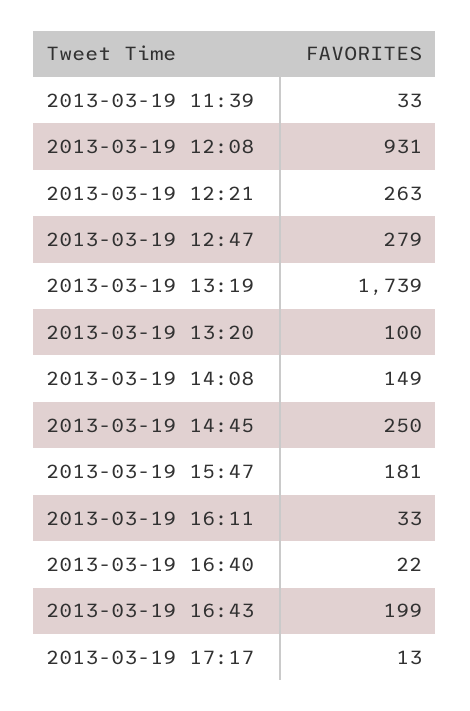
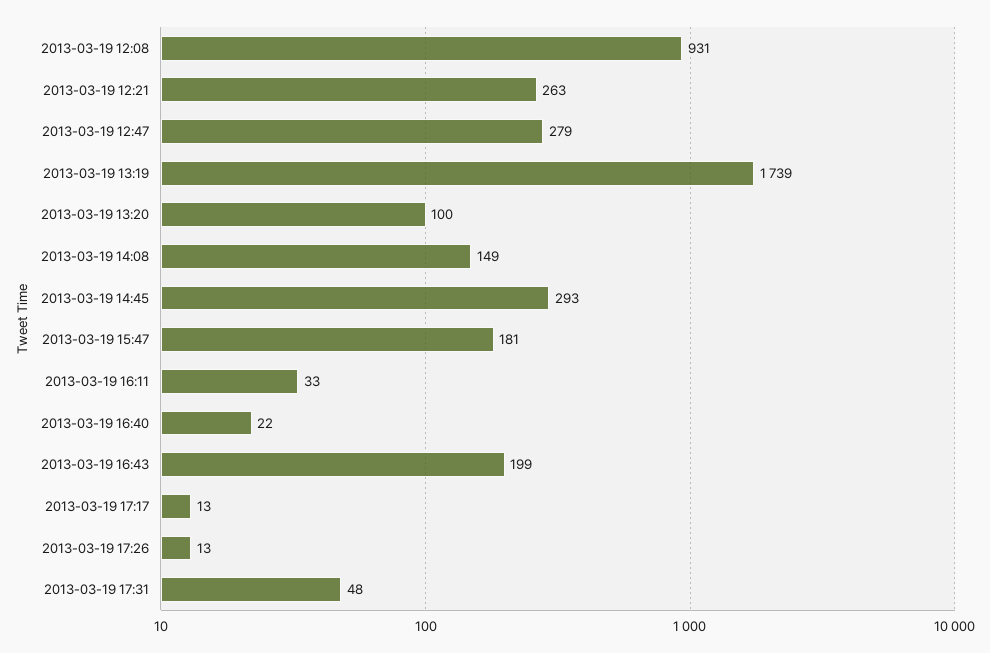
2013-03-19 11:39: 33 -> none
2013-03-19 14:45: 250 -> 293
2013-03-19 17:26: none -> 13
2013-03-19 17:31: none -> 48

